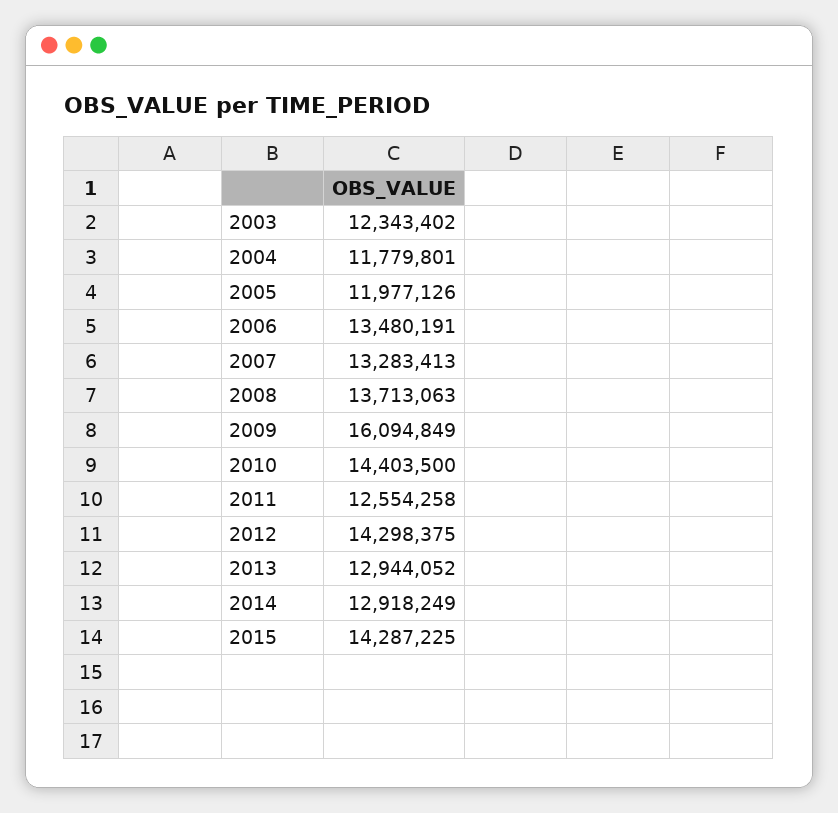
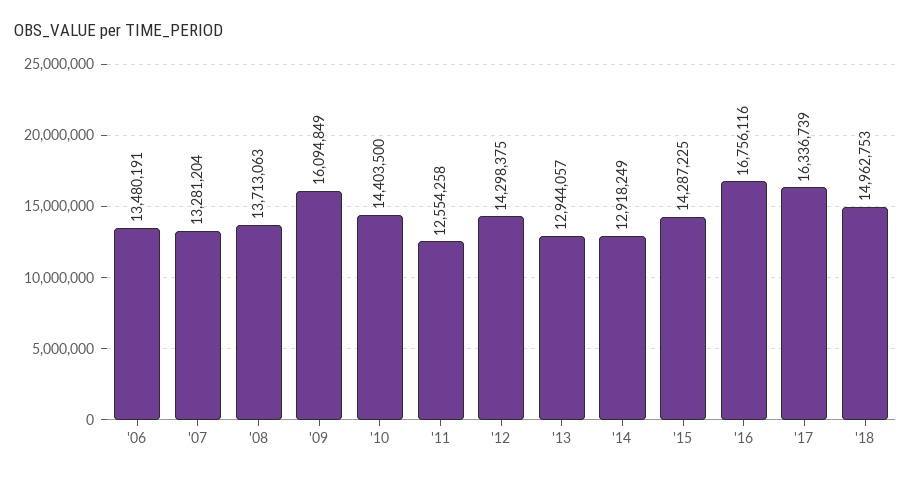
2003: 12343402 -> none
2004: 11779801 -> none
2005: 11977126 -> none
2007: 13283413 -> 13281204
2013: 12944052 -> 12944057
'16: none -> 16756116
'17: none -> 16336739
'18: none -> 14962753

